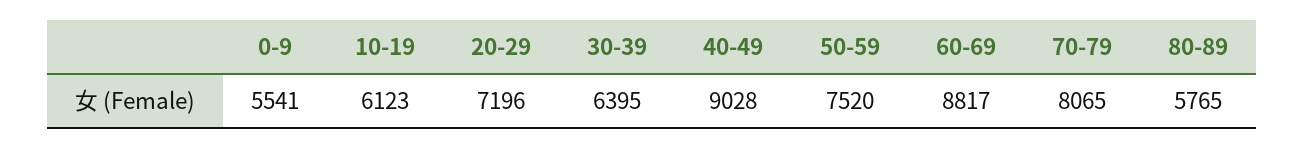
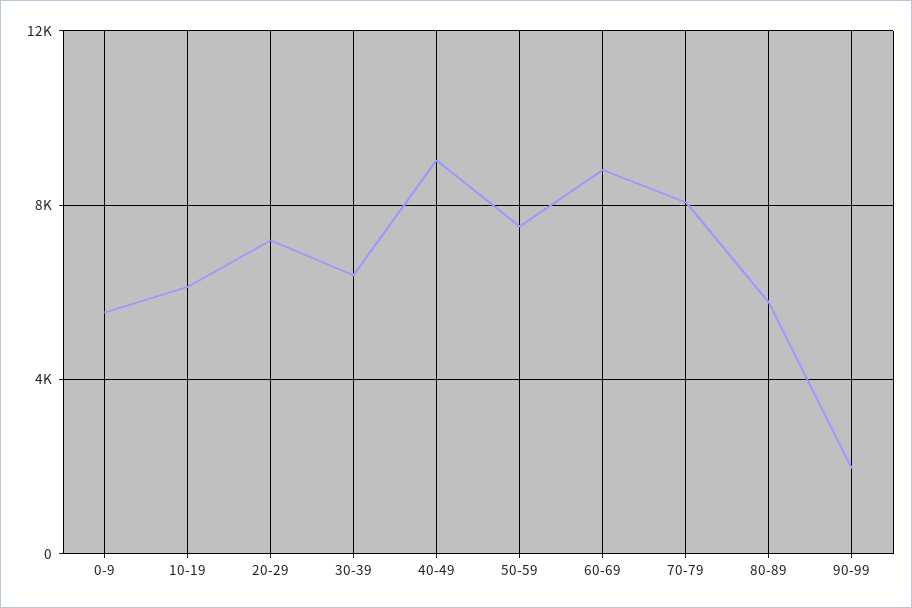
90-99: none -> 2000

